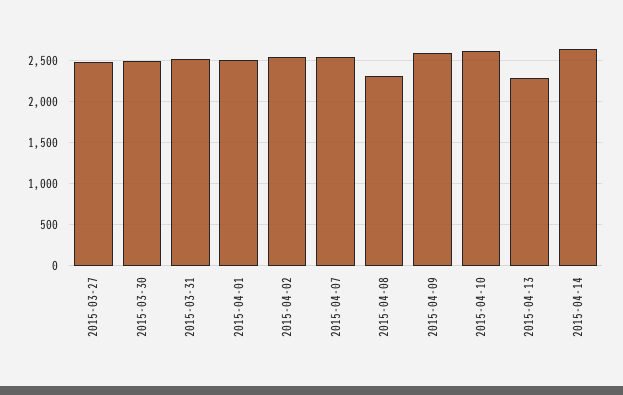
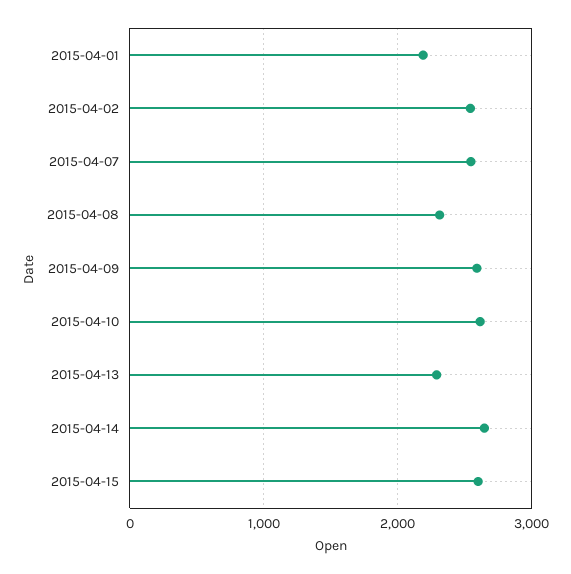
2015-03-27: 2500 -> none
2015-03-30: 2500 -> none
2015-03-31: 2500 -> none
2015-04-01: 2500 -> 2200
2015-04-15: none -> 2600

